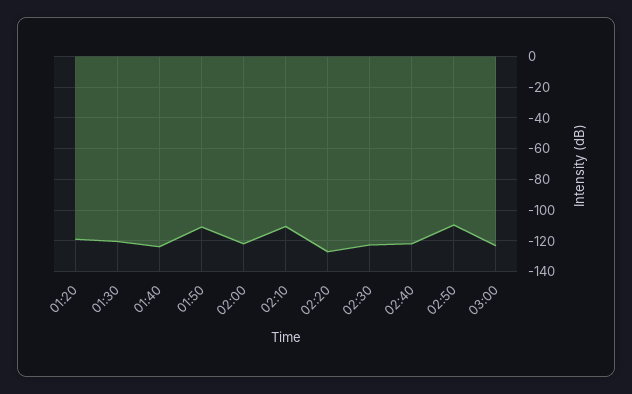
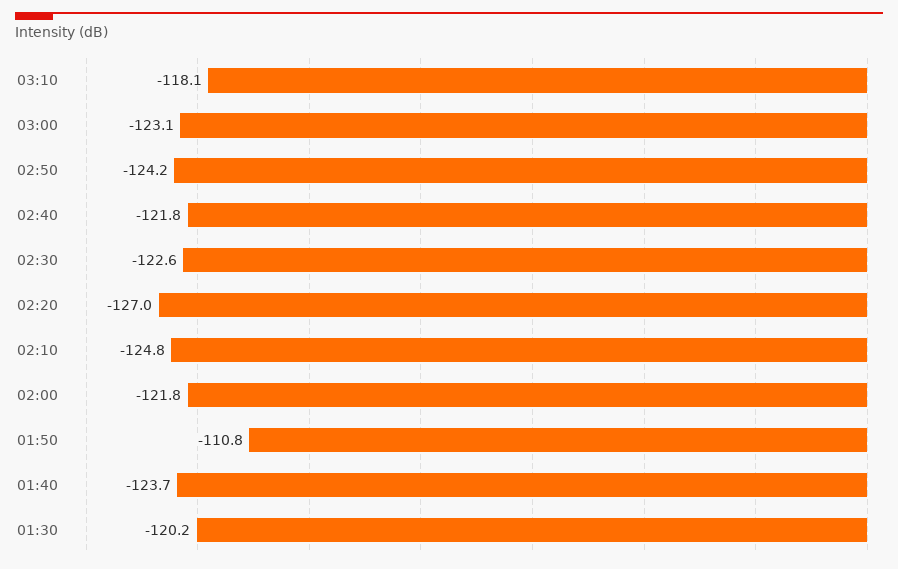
01:20: -120 -> none
02:10: -110 -> -124.8
02:50: -110 -> -124.2
03:10: none -> -118.1

